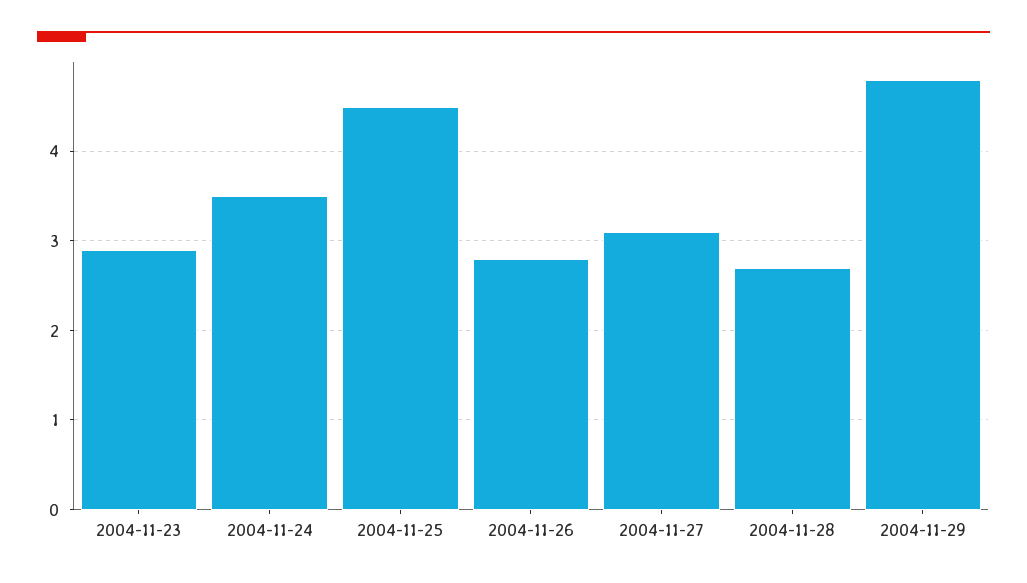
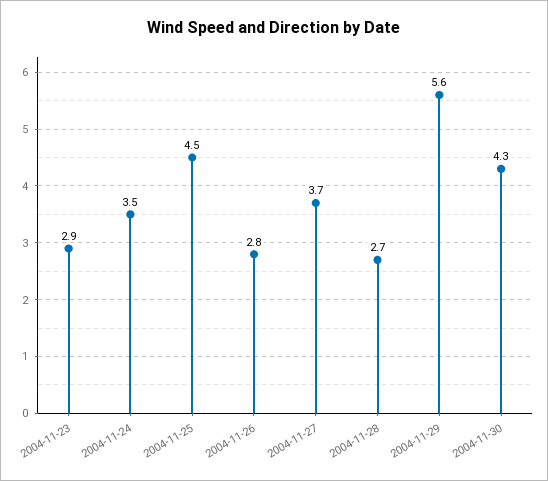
2004-11-27: 3.1 -> 3.7
2004-11-29: 4.8 -> 5.6
2004-11-30: none -> 4.3

